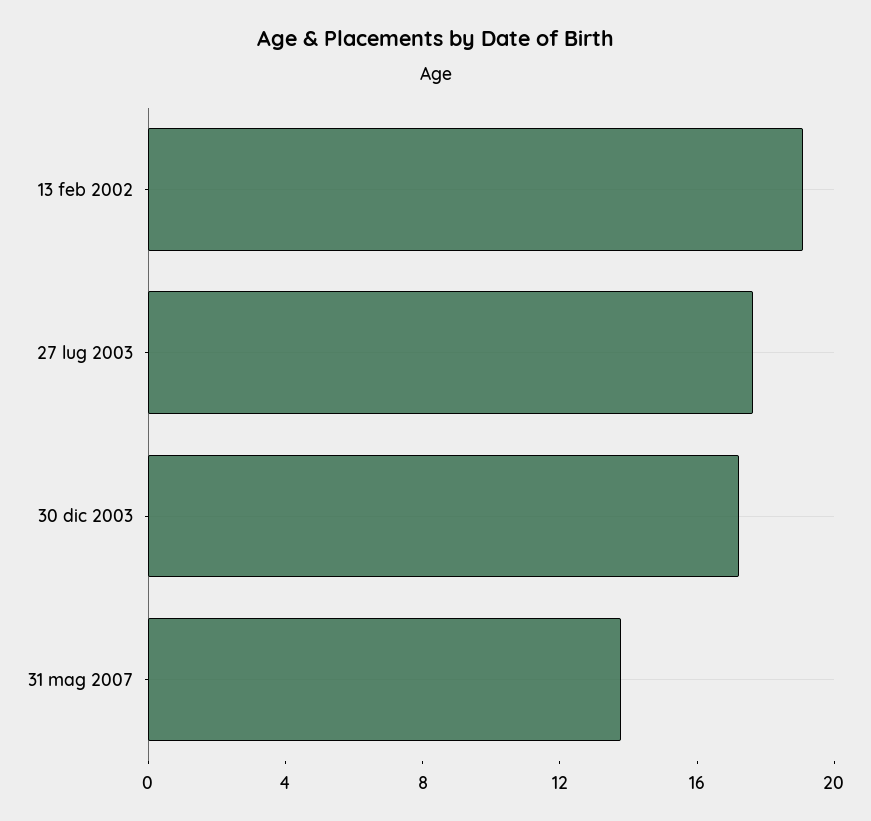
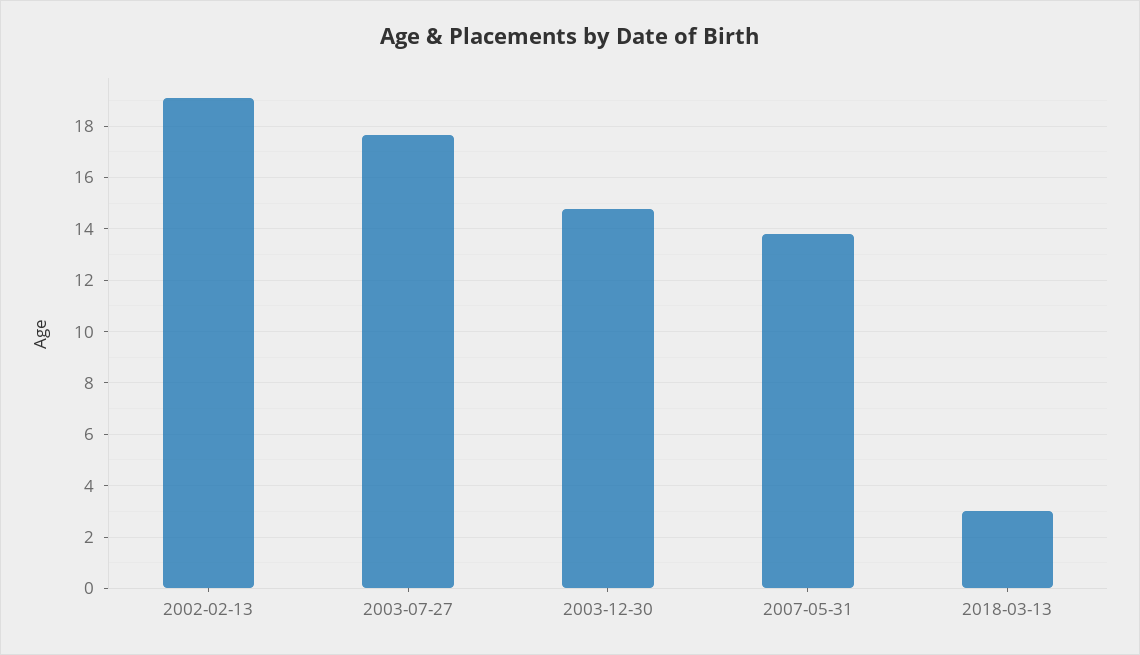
30 dic 2003: 17 -> 14.75
2018-03-13: none -> 3

